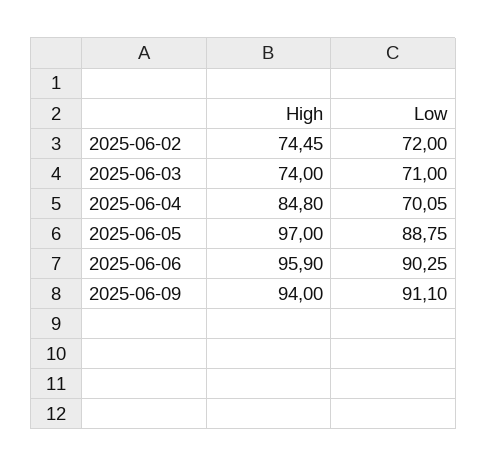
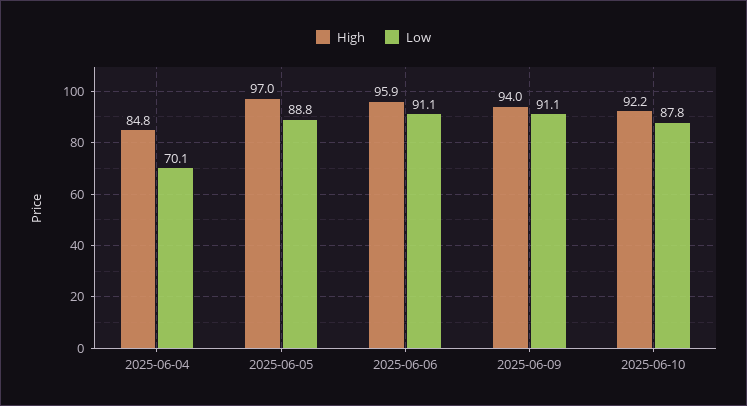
High, 2025-06-02: 74.45 -> none
Low, 2025-06-02: 72 -> none
High, 2025-06-03: 74 -> none
Low, 2025-06-03: 71 -> none
Low, 2025-06-06: 90.25 -> 91.1
High, 2025-06-10: none -> 92.2
Low, 2025-06-10: none -> 87.8

